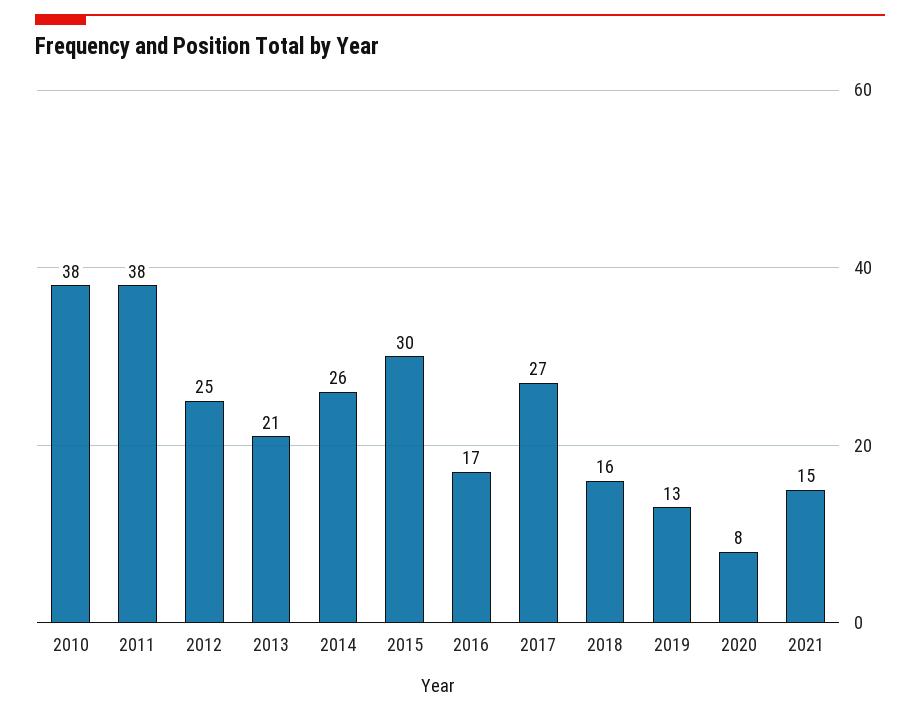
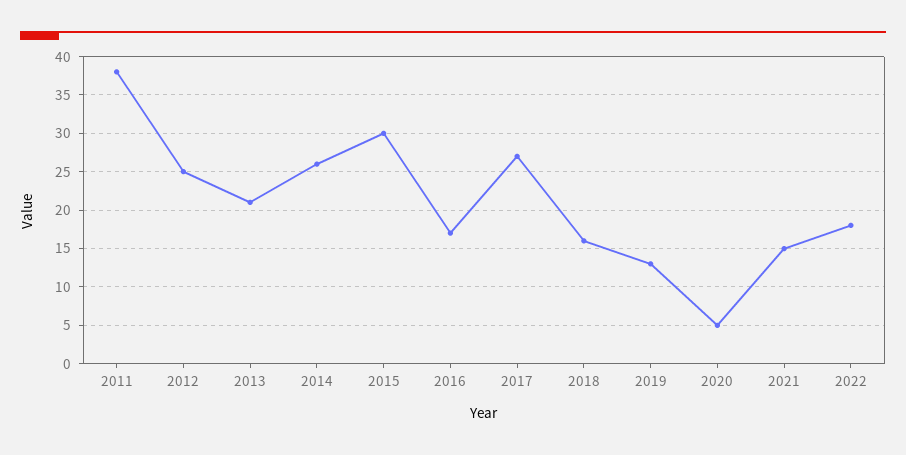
2010: 38 -> none
2020: 8 -> 5
2022: none -> 18

